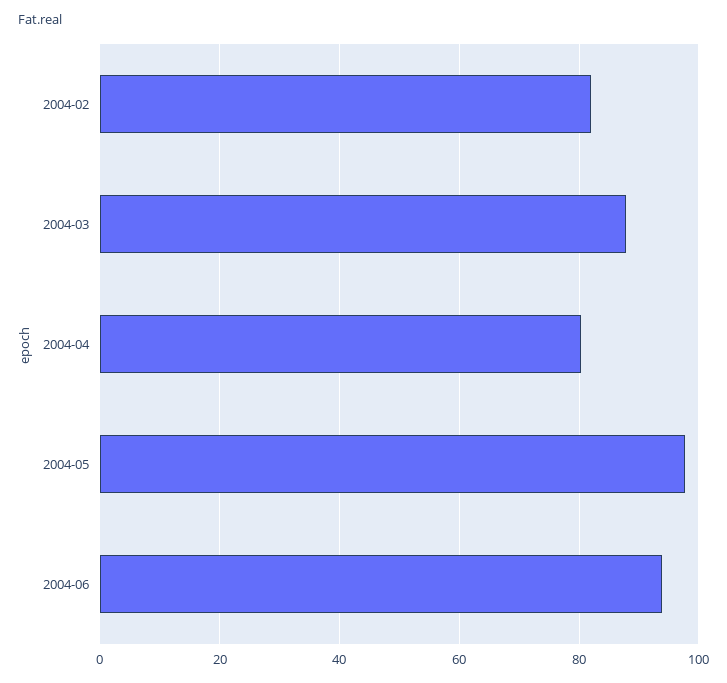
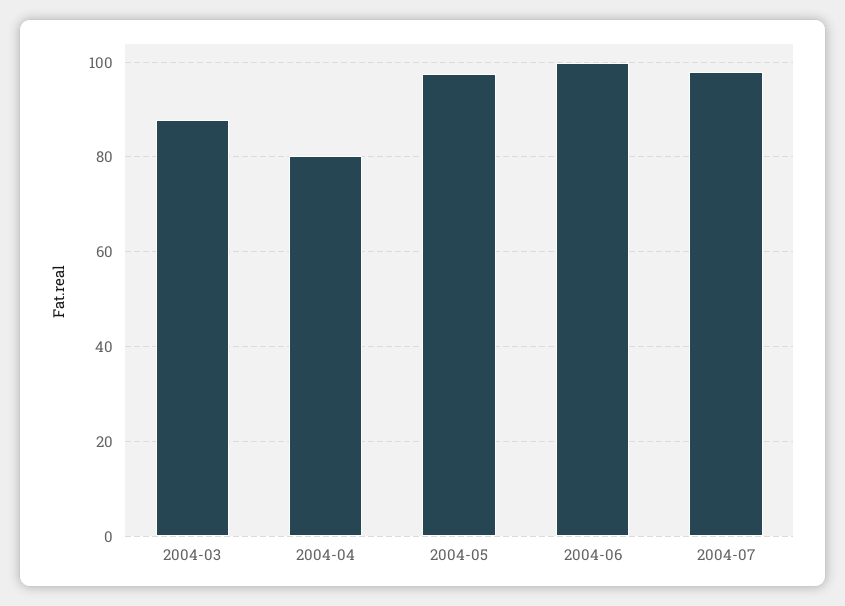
2004-02: 82 -> none
2004-06: 94 -> 100
2004-07: none -> 98

